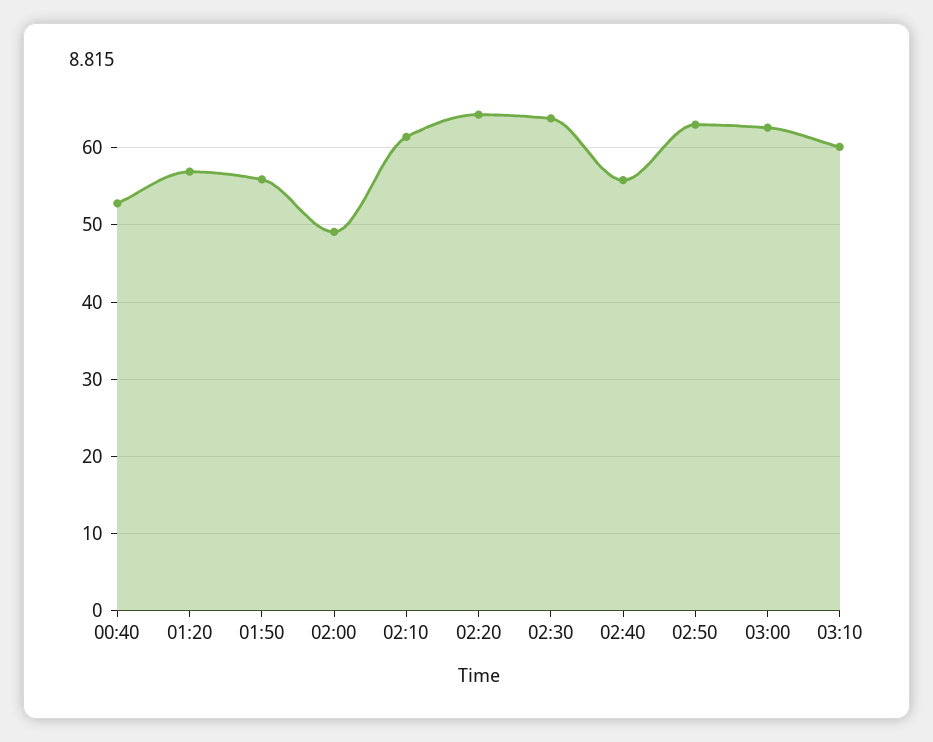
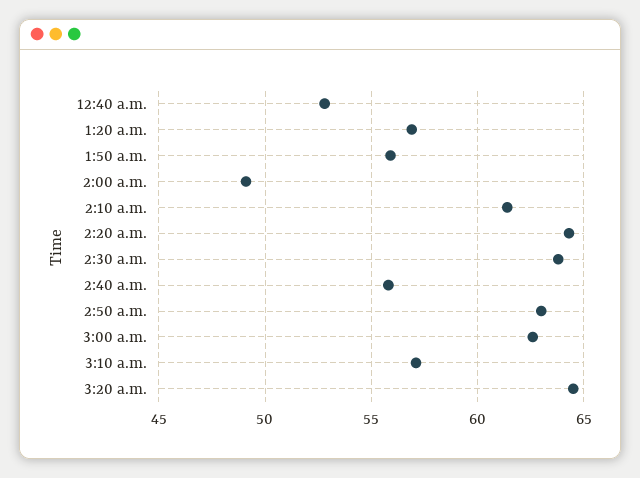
03:10: 60 -> 57
3:20 a.m.: none -> 64.5

